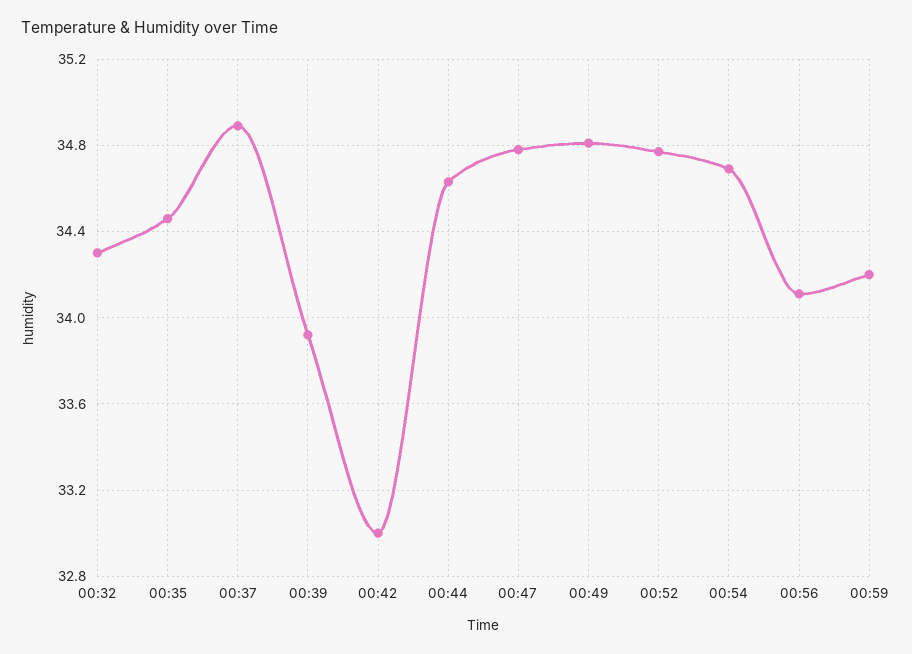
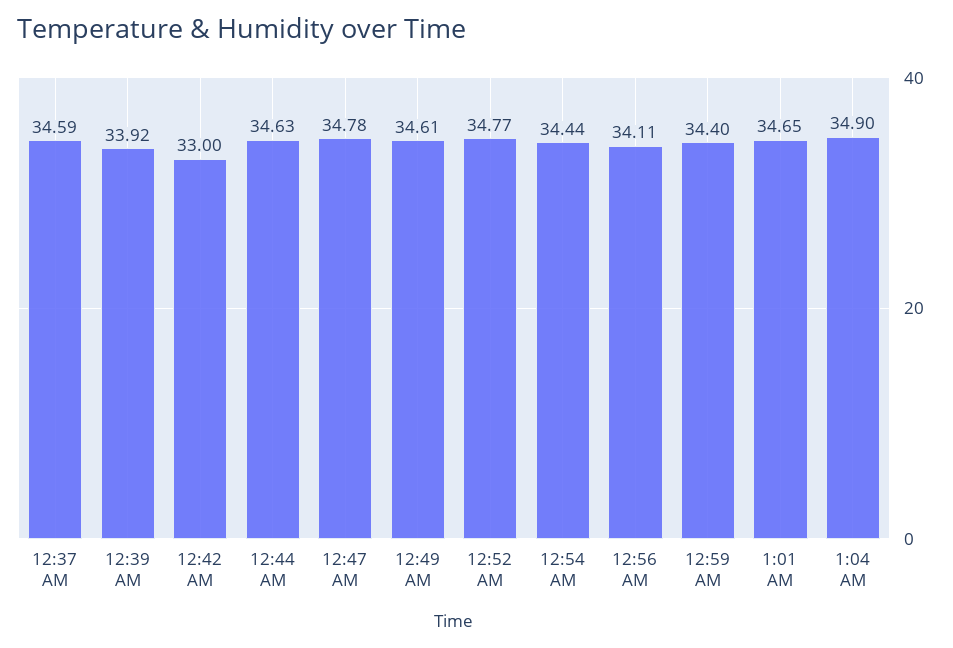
00:32: 34.3 -> none
00:35: 34.45 -> none
00:37: 34.9 -> 34.59
00:49: 34.8 -> 34.61
00:54: 34.7 -> 34.44
00:59: 34.2 -> 34.4
1:01 AM: none -> 34.65
1:04 AM: none -> 34.9

